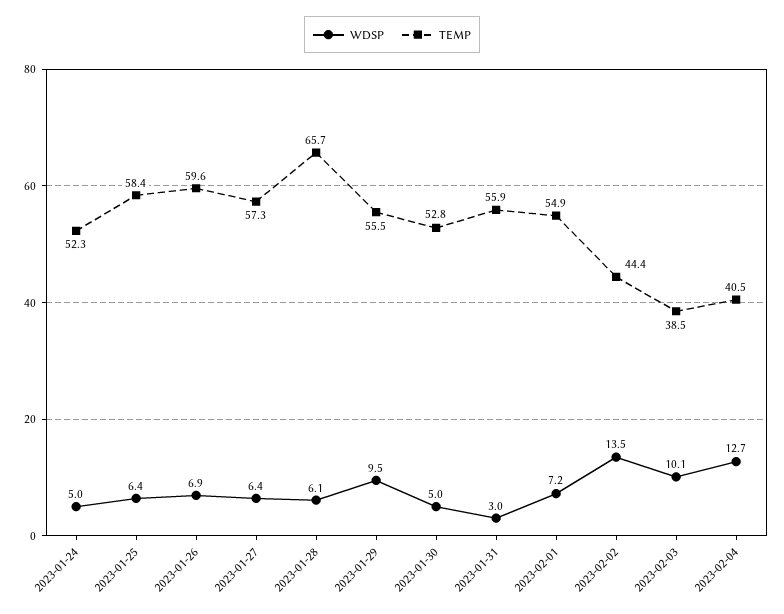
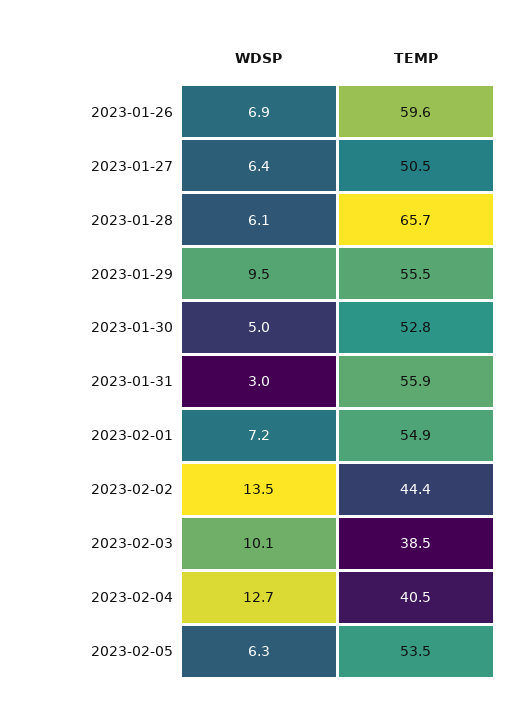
WDSP, 2023-01-24: 5 -> none
TEMP, 2023-01-24: 52.3 -> none
WDSP, 2023-01-25: 6.4 -> none
TEMP, 2023-01-25: 58.4 -> none
TEMP, 2023-01-27: 57.3 -> 50.5
WDSP, 2023-02-05: none -> 6.3
TEMP, 2023-02-05: none -> 53.5

